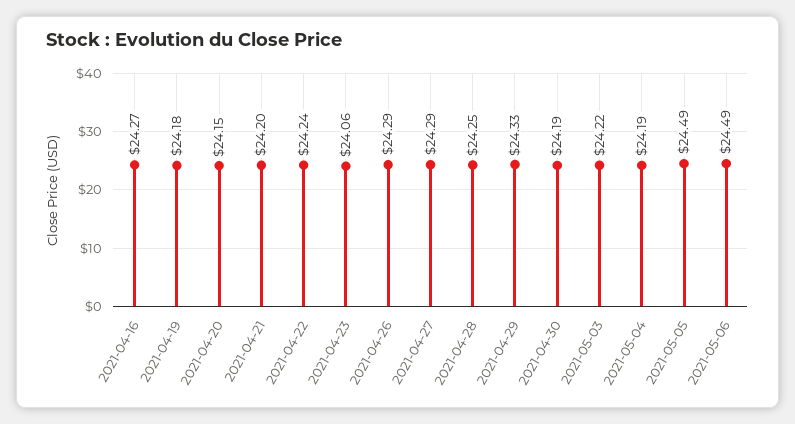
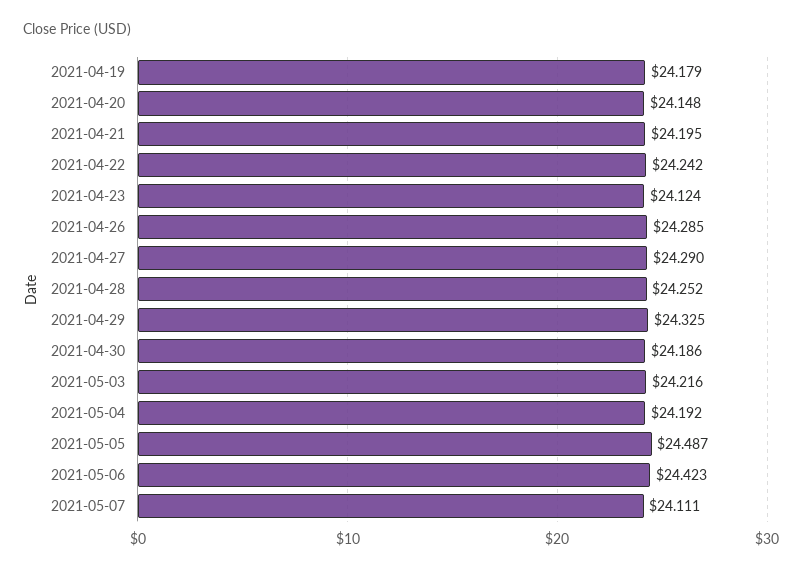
2021-04-16: 24.27 -> none
2021-04-23: 24.06 -> 24.124
2021-05-06: 24.49 -> 24.423
2021-05-07: none -> 24.111

